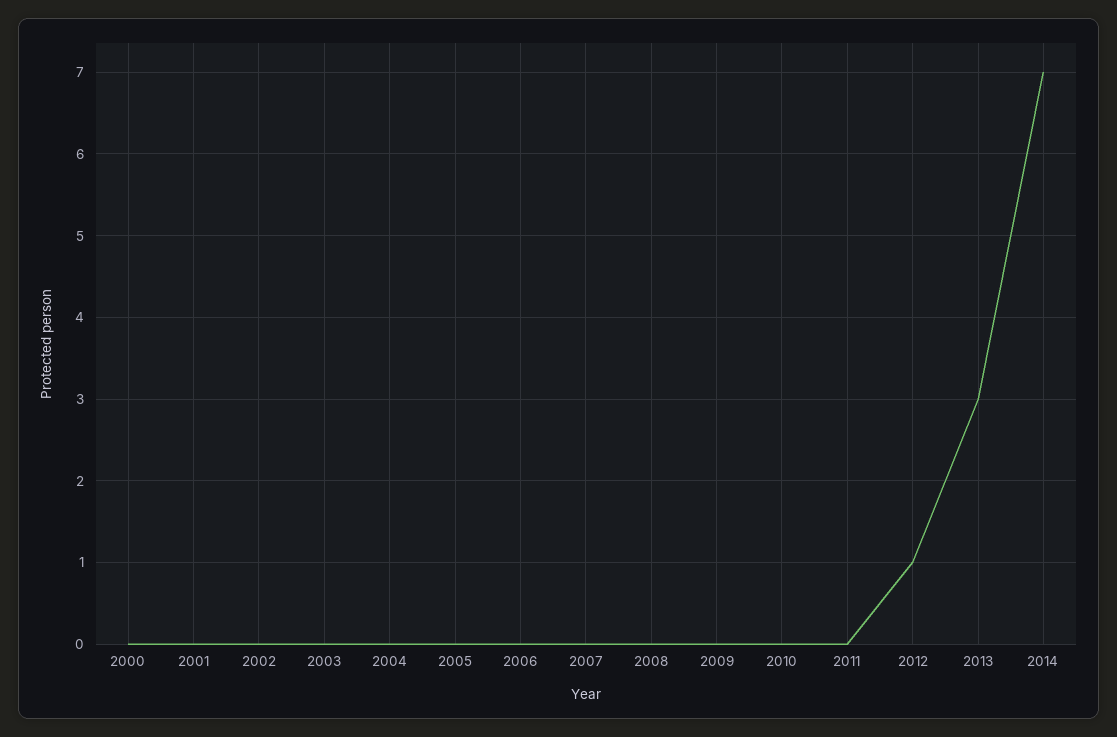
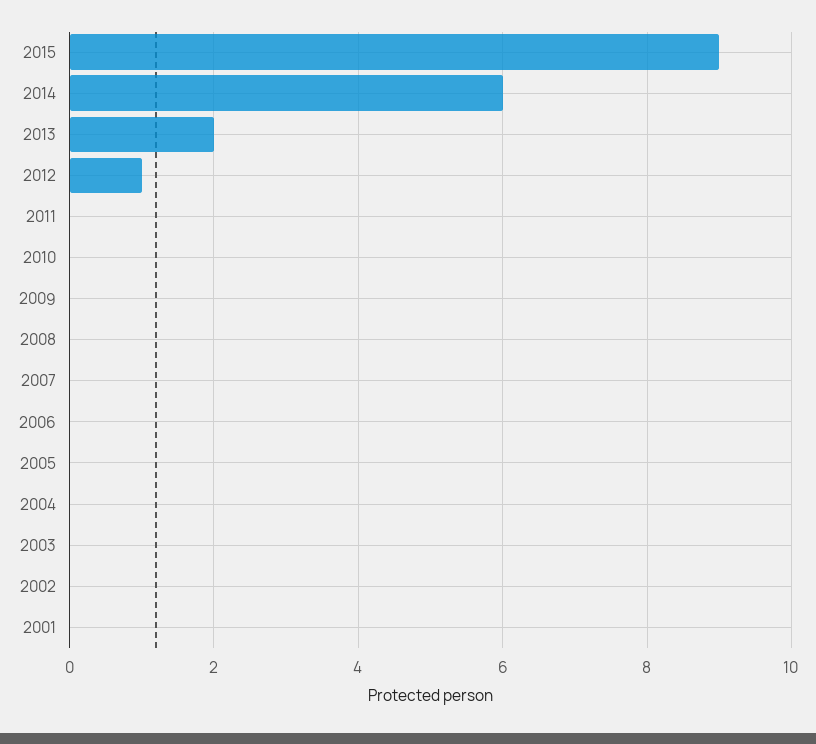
2000: 0 -> none
2013: 3 -> 2
2014: 7 -> 6
2015: none -> 9

